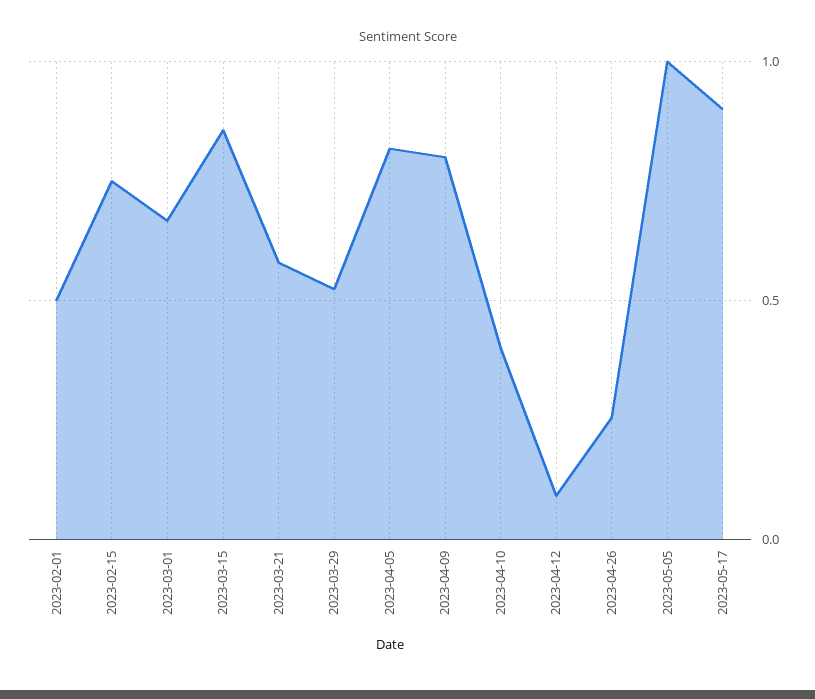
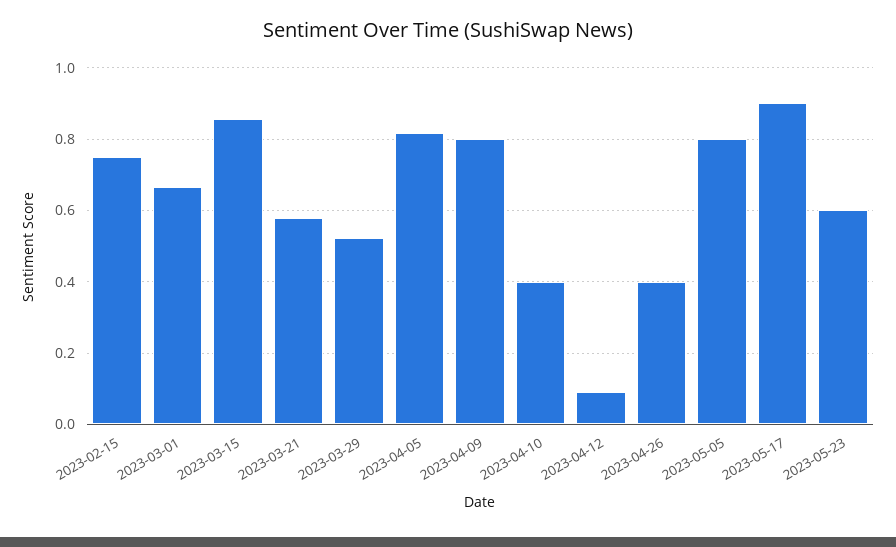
2023-02-01: 0.5 -> none
2023-04-26: 0.25 -> 0.4
2023-05-05: 1 -> 0.8
2023-05-23: none -> 0.6

